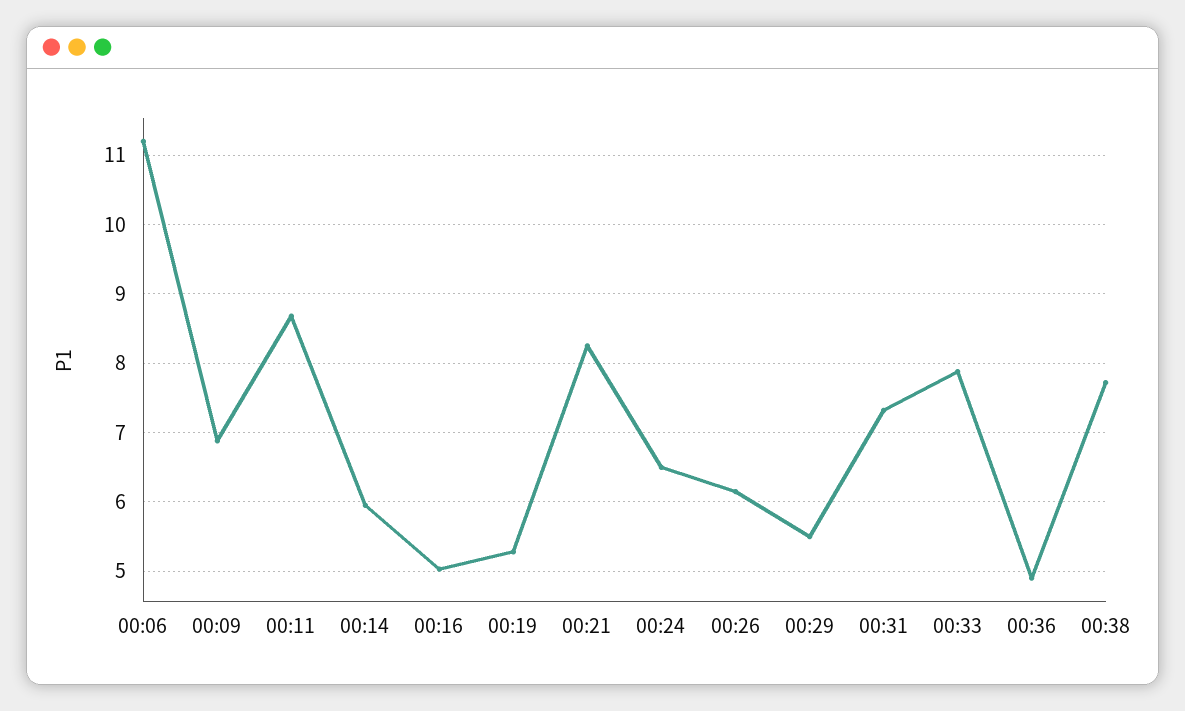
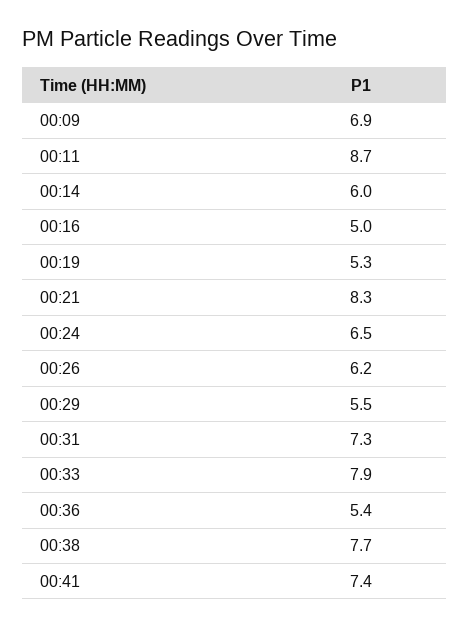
00:06: 11.2 -> none
00:36: 4.9 -> 5.4
00:41: none -> 7.4

